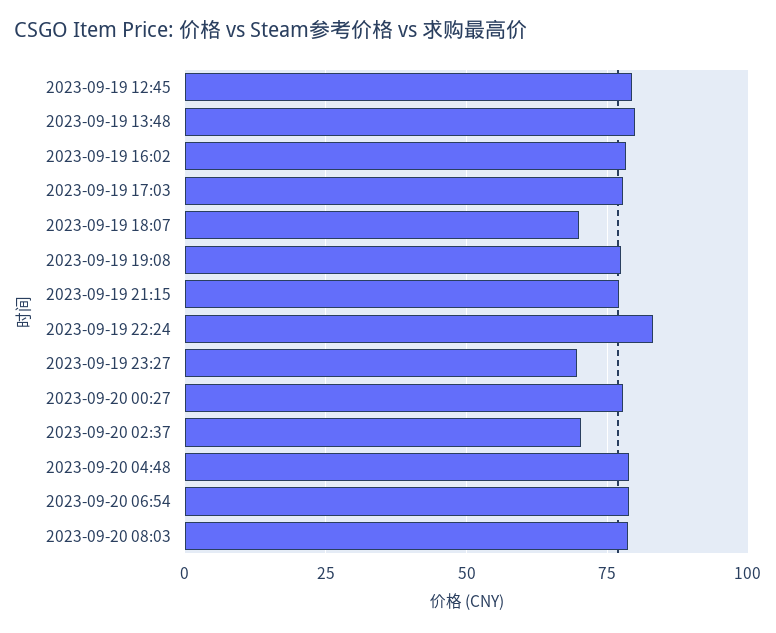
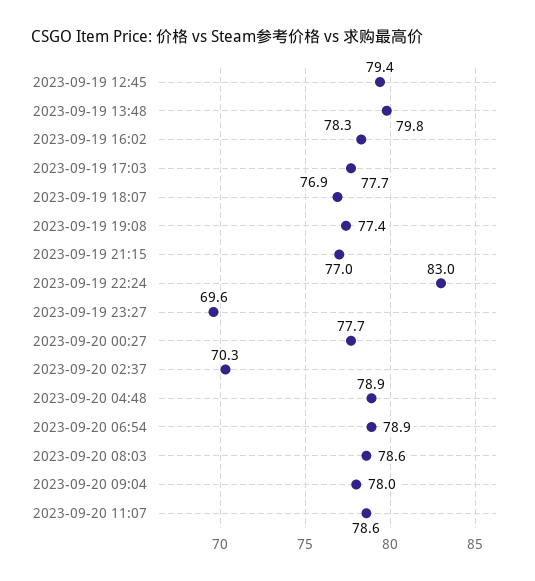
2023-09-19 18:07: 70 -> 76.9
2023-09-20 09:04: none -> 78
2023-09-20 11:07: none -> 78.6

